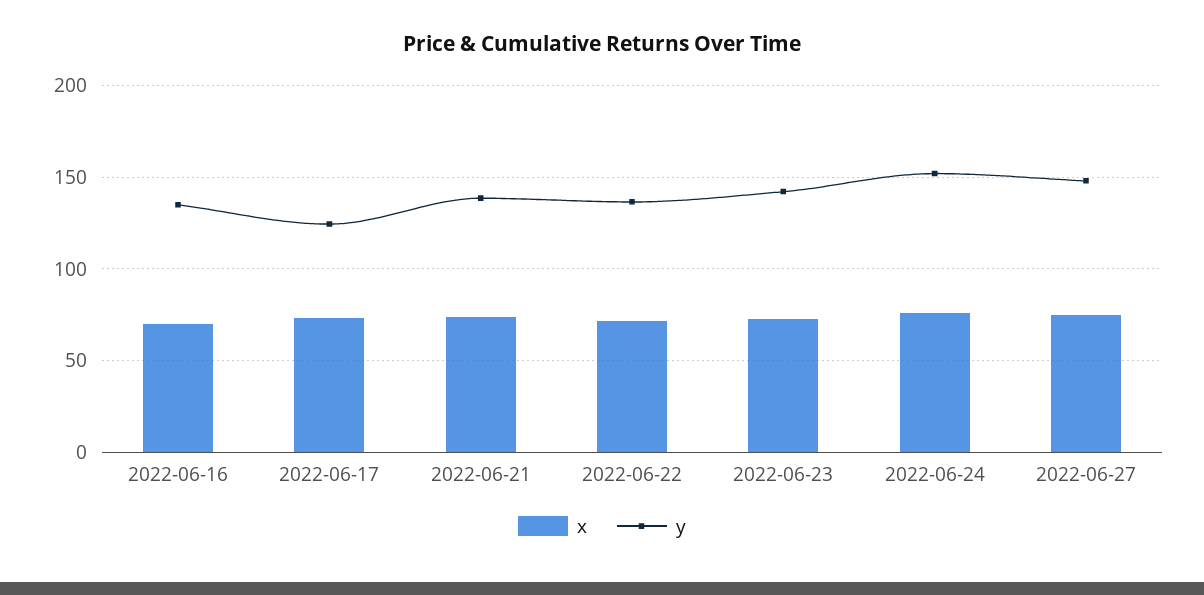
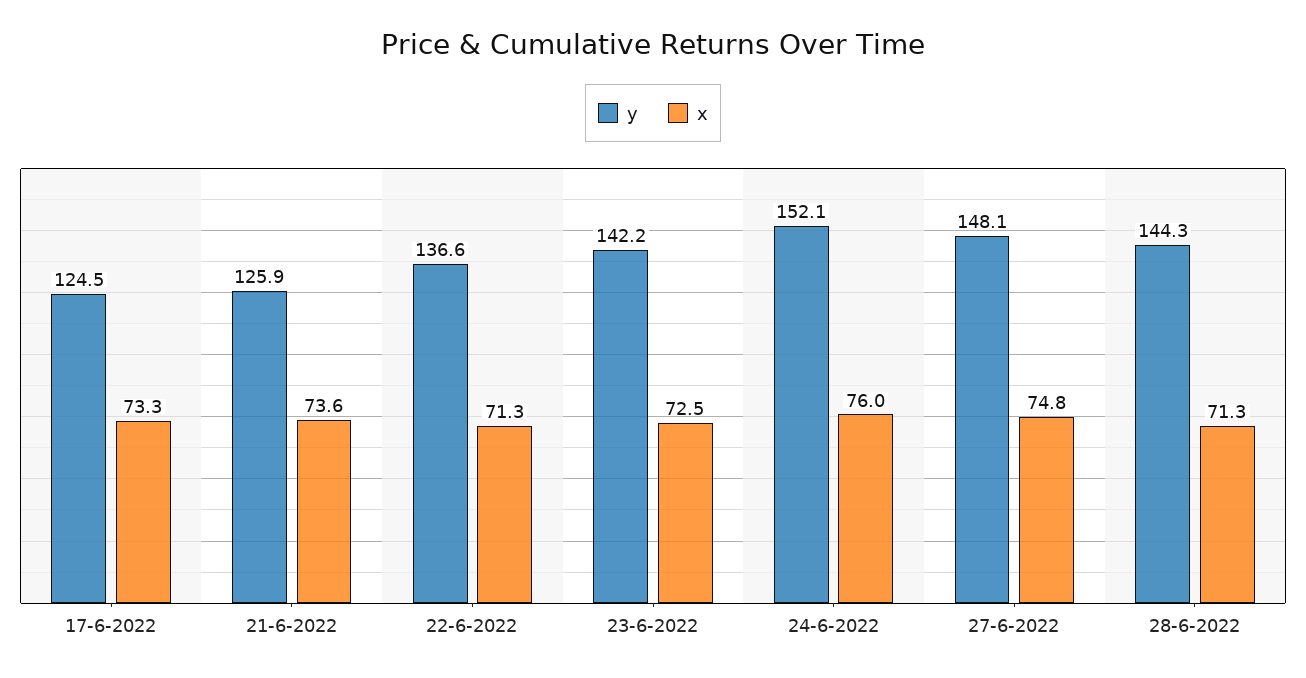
x, 2022-06-16: 70 -> none
y, 2022-06-16: 135 -> none
y, 2022-06-21: 140 -> 125.9
y, 28-6-2022: none -> 144.3
x, 28-6-2022: none -> 71.3

